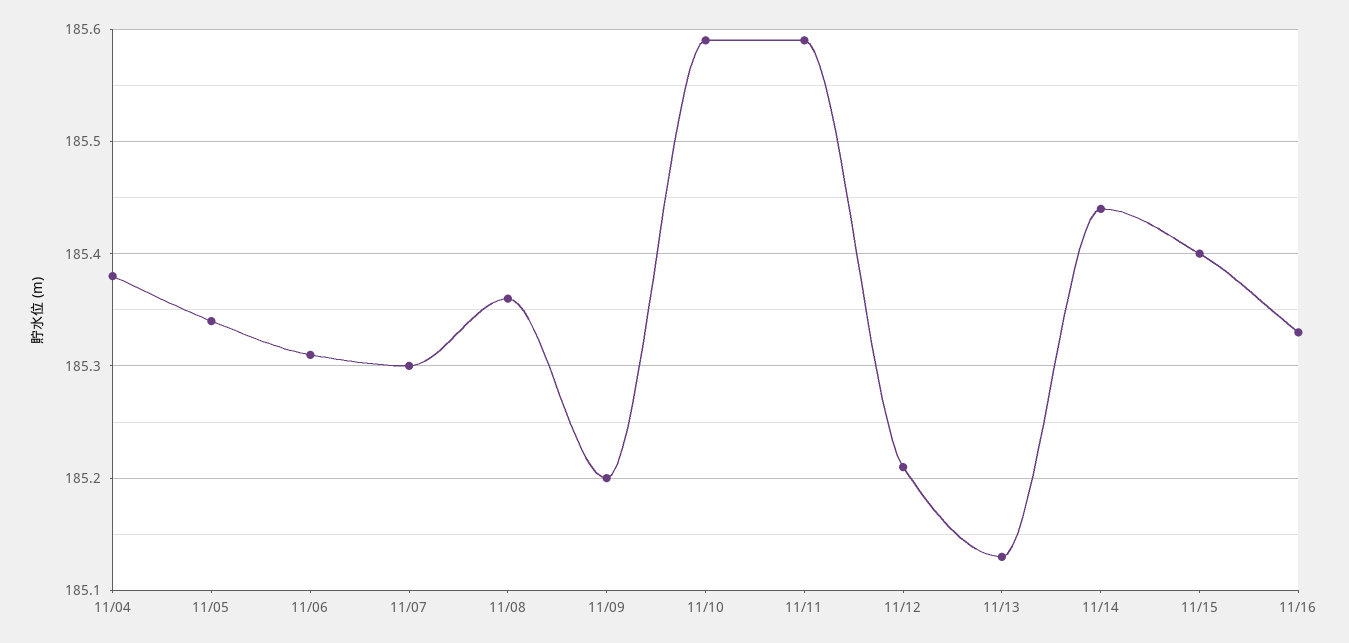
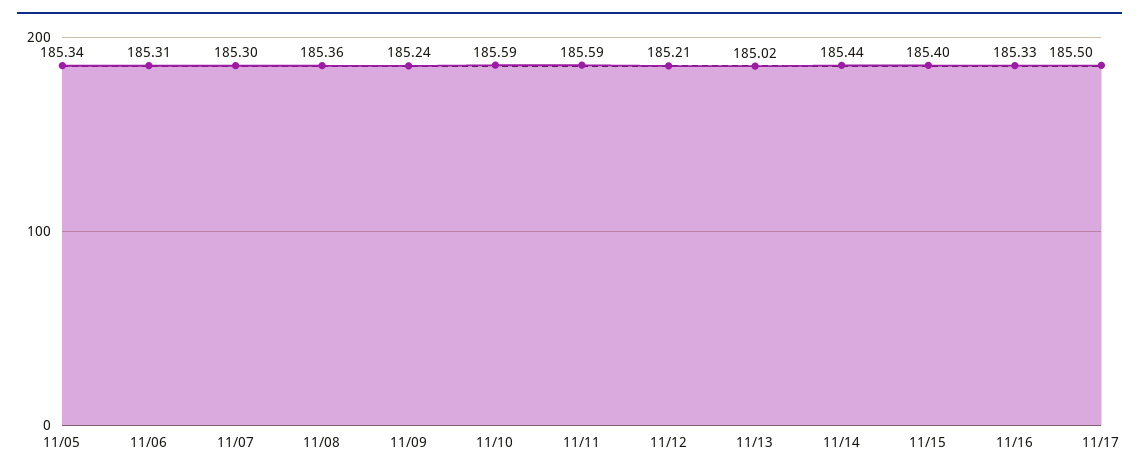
11/04: 185.38 -> none
11/09: 185.2 -> 185.24
11/13: 185.13 -> 185.02
11/17: none -> 185.5

